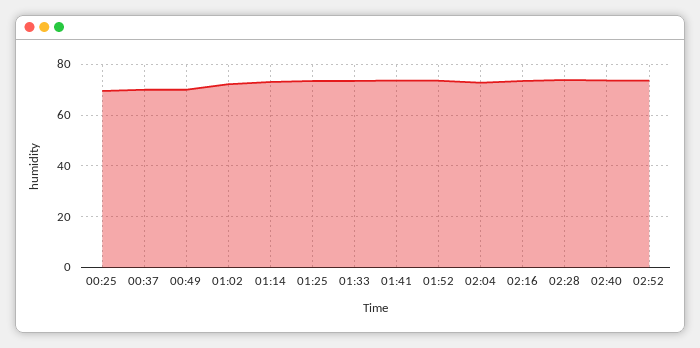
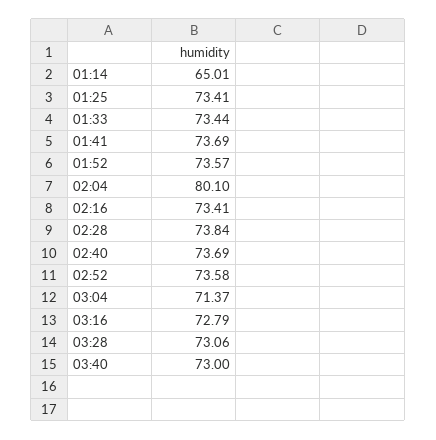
00:25: 70 -> none
00:37: 70 -> none
00:49: 70 -> none
01:02: 72.5 -> none
01:14: 72.5 -> 65.01
02:04: 72.5 -> 80.1
03:04: none -> 71.37
03:16: none -> 72.79
03:28: none -> 73.06
03:40: none -> 73

